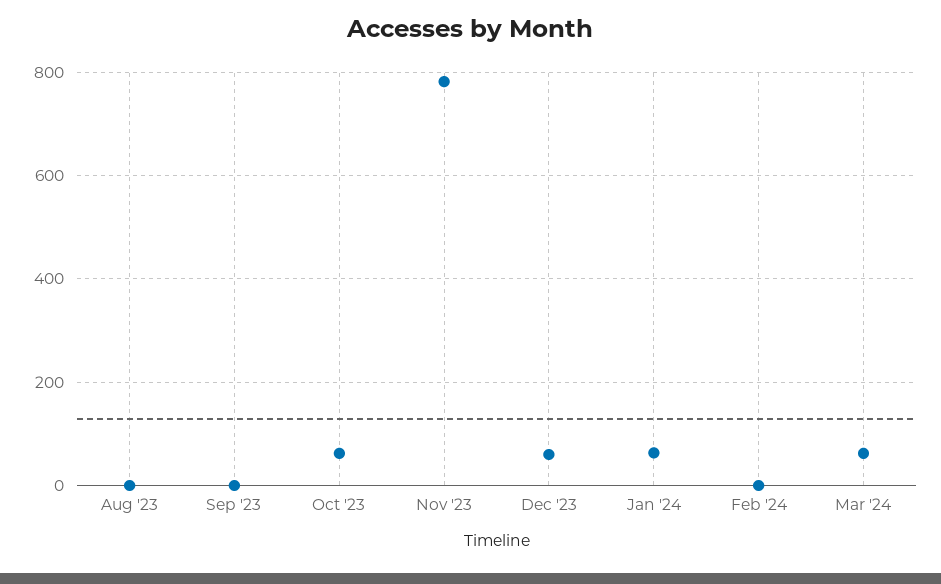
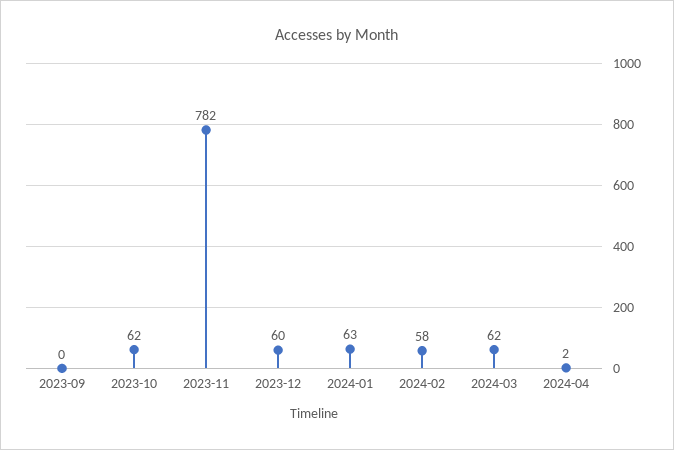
Aug '23: 0 -> none
Feb '24: 0 -> 58
2024-04: none -> 2

